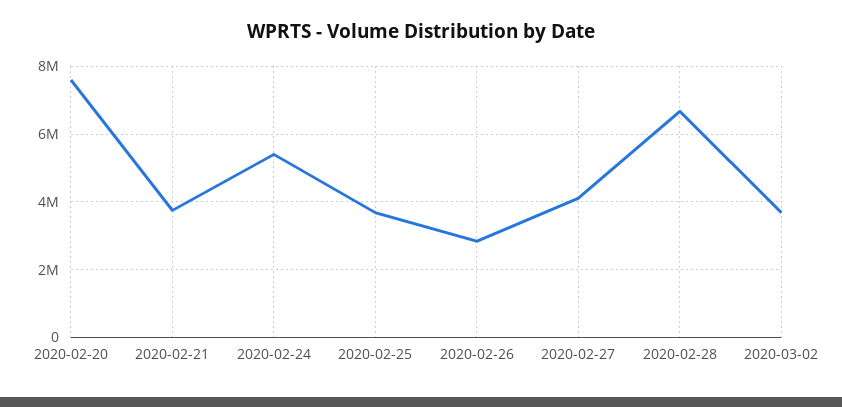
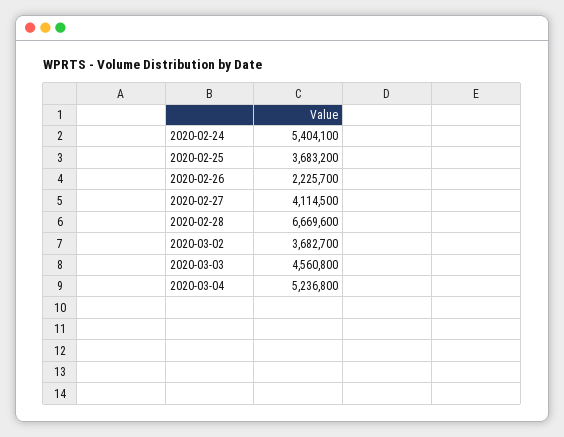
2020-02-20: 7600000 -> none
2020-02-21: 3800000 -> none
2020-02-26: 2800000 -> 2225700
2020-03-03: none -> 4560800
2020-03-04: none -> 5236800

